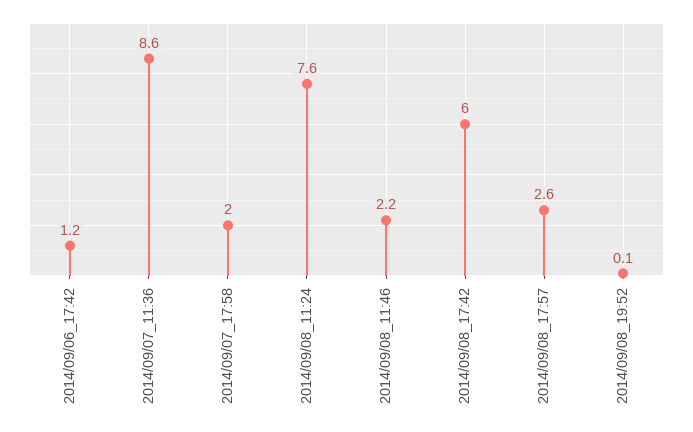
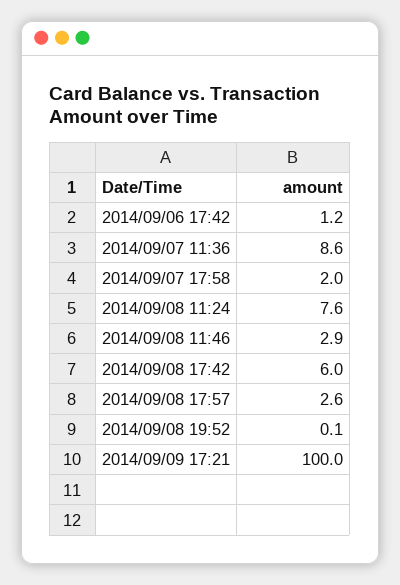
2014/09/08_11:46: 2.2 -> 2.9
2014/09/09 17:21: none -> 100

